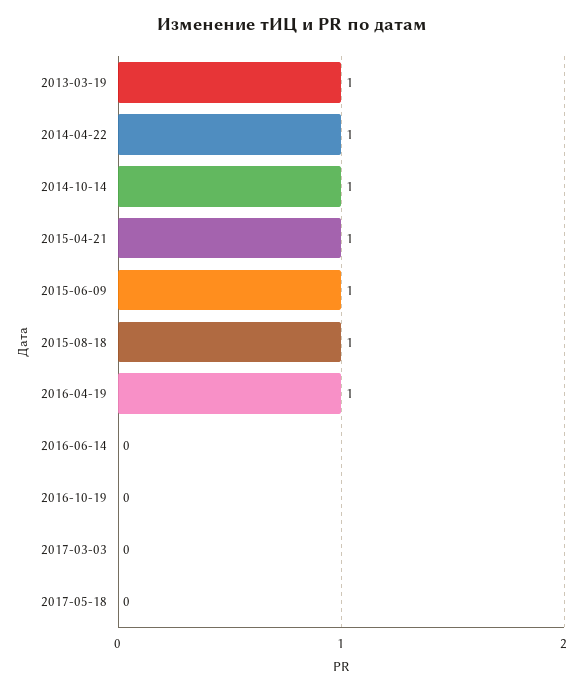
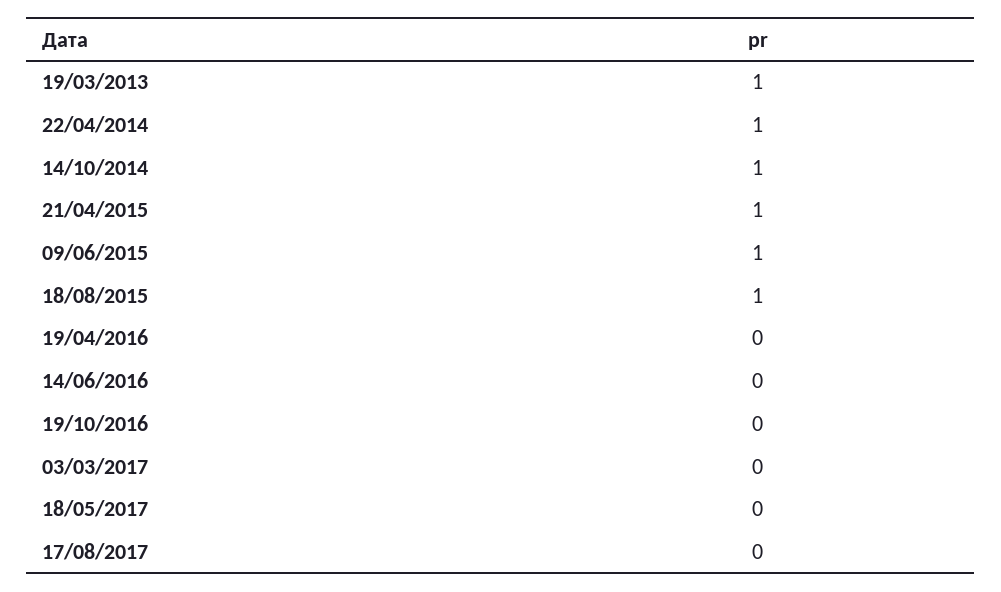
2016-04-19: 1 -> 0
17/08/2017: none -> 0

